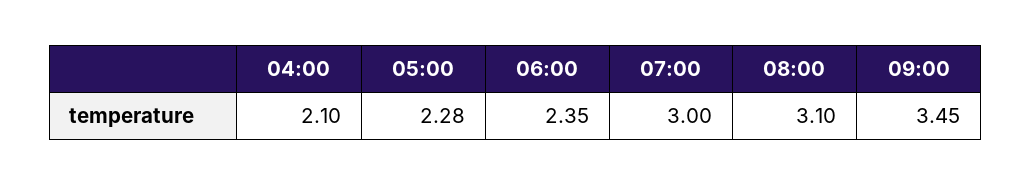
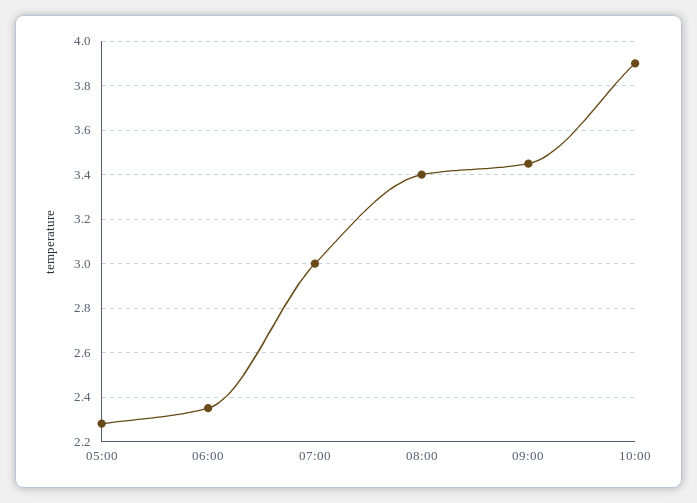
04:00: 2.1 -> none
08:00: 3.1 -> 3.4
10:00: none -> 3.9

